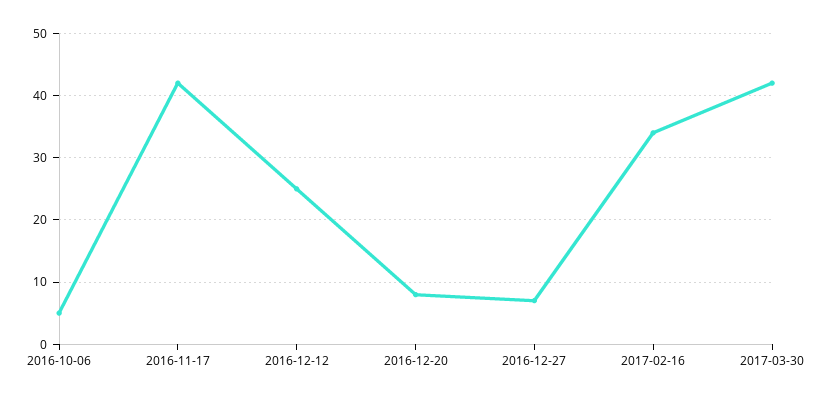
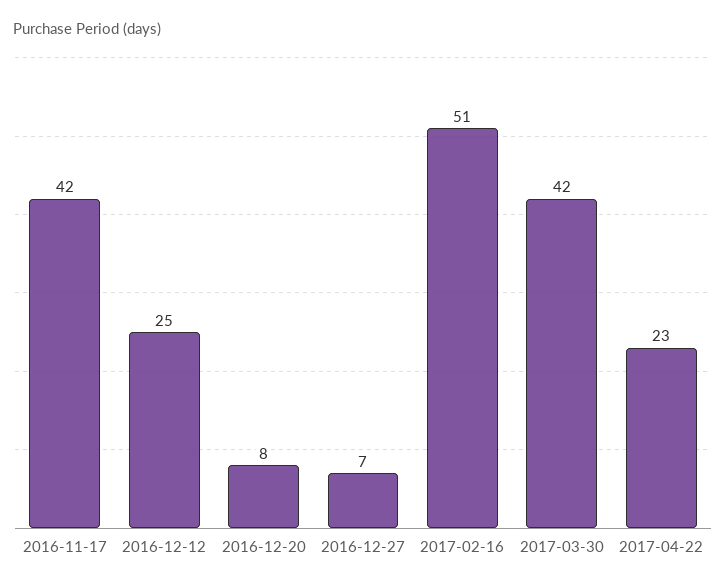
2016-10-06: 5 -> none
2017-02-16: 34 -> 51
2017-04-22: none -> 23

